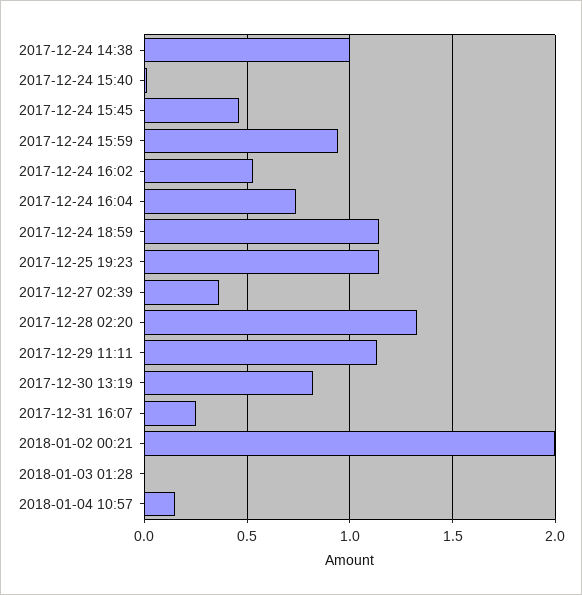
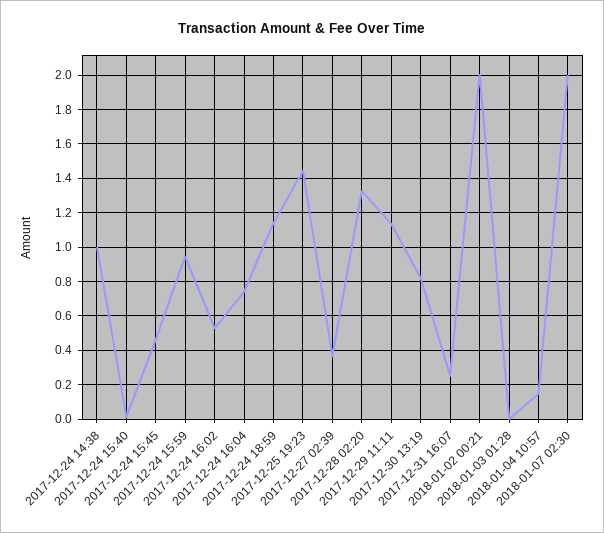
2017-12-25 19:23: 1.15 -> 1.45
2018-01-07 02:30: none -> 2

